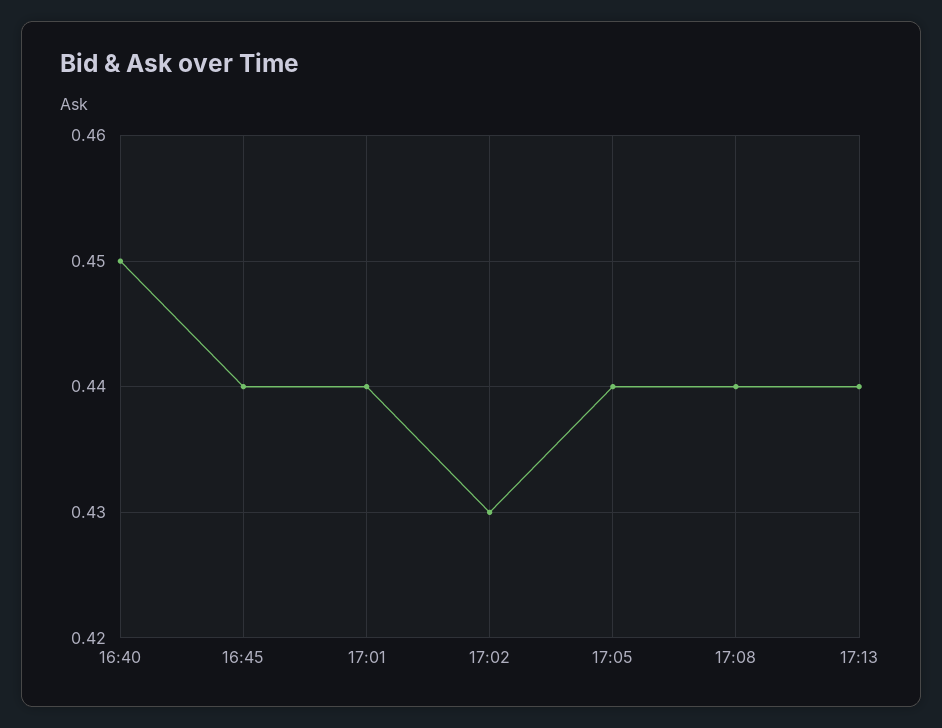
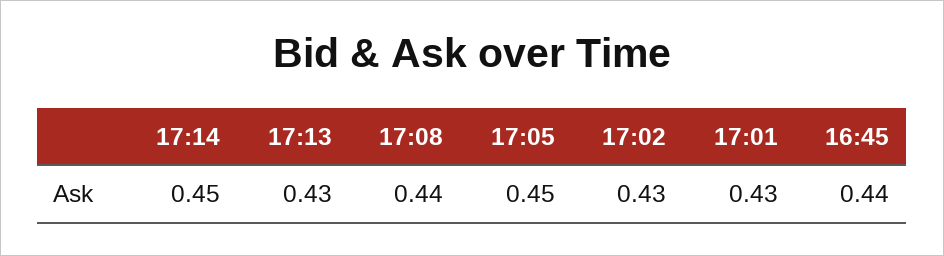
16:40: 0.45 -> none
17:01: 0.44 -> 0.43
17:05: 0.44 -> 0.45
17:13: 0.44 -> 0.43
17:14: none -> 0.45

